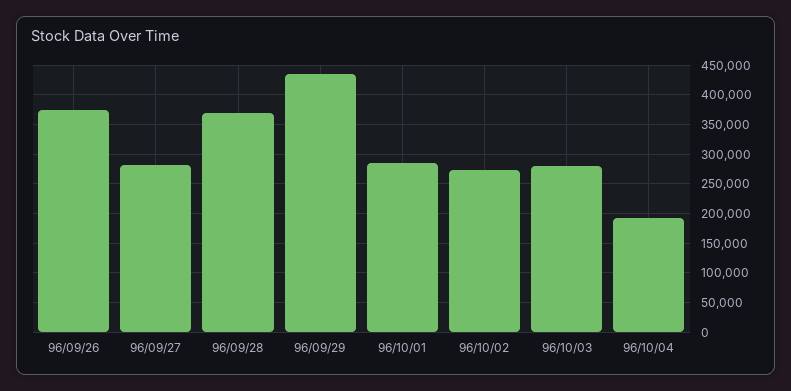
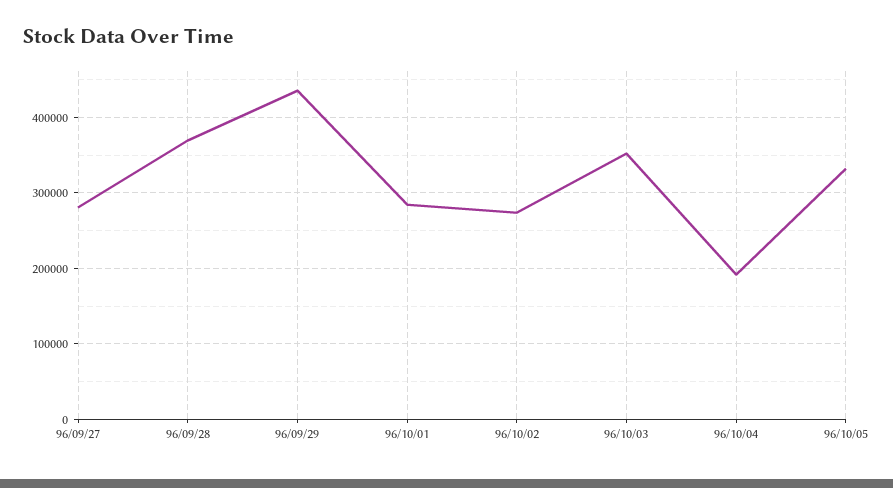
96/09/26: 375000 -> none
96/10/03: 275000 -> 350000
96/10/05: none -> 330000

